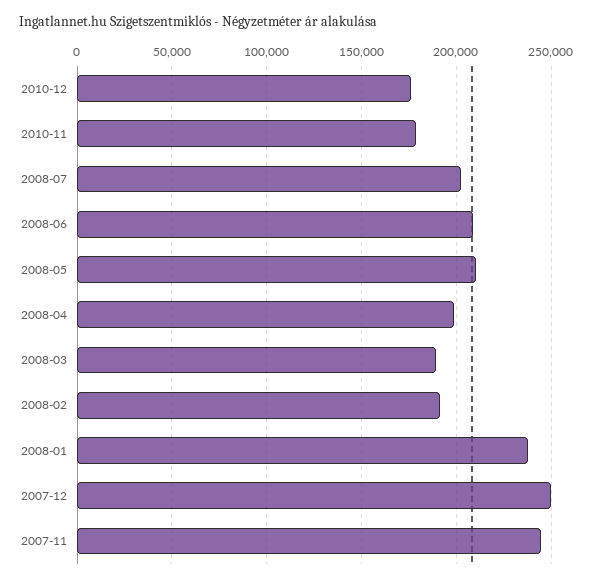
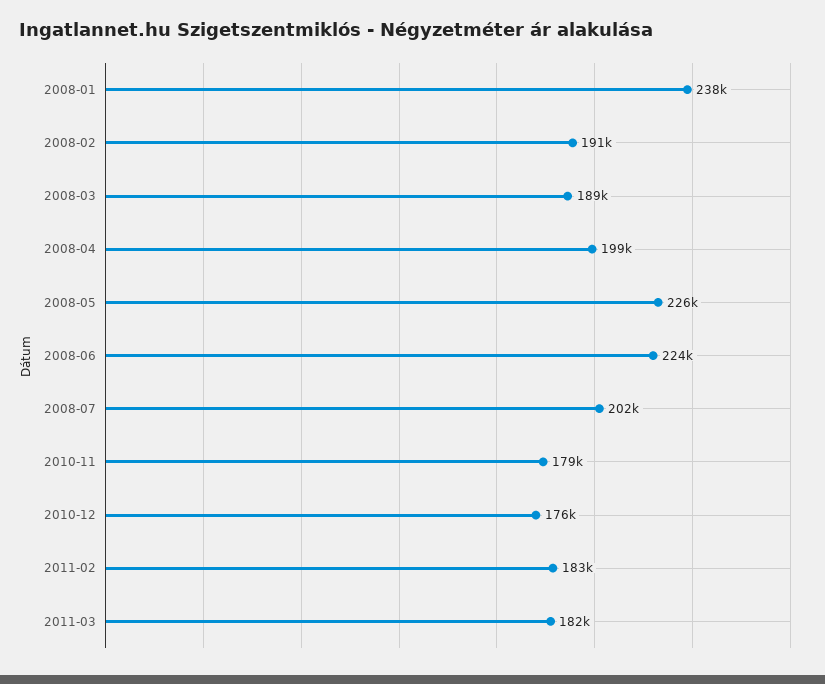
2008-06: 210000 -> 224000
2008-05: 210000 -> 226000
2007-12: 250000 -> none
2007-11: 245000 -> none
2011-02: none -> 183000
2011-03: none -> 182000

